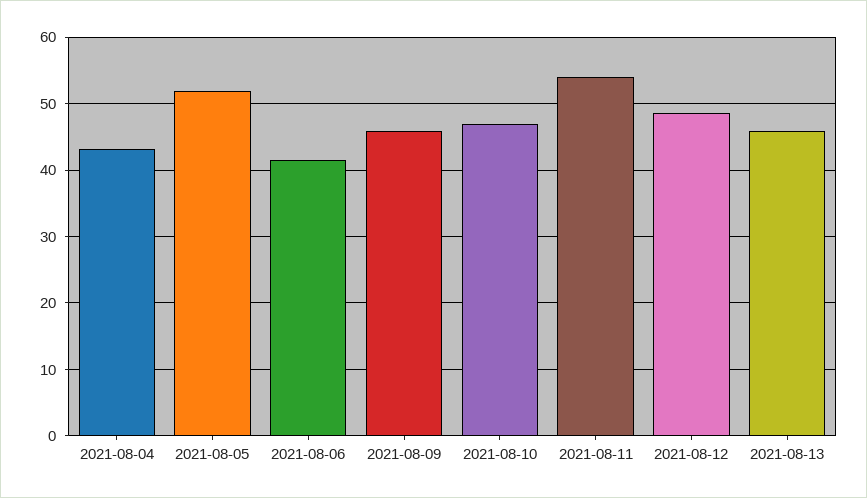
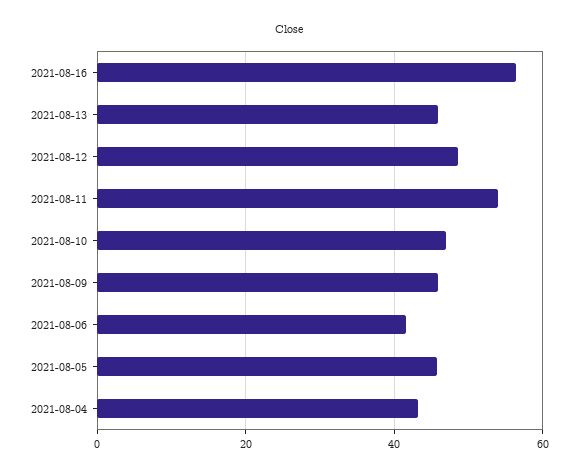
2021-08-05: 52 -> 46
2021-08-16: none -> 56

